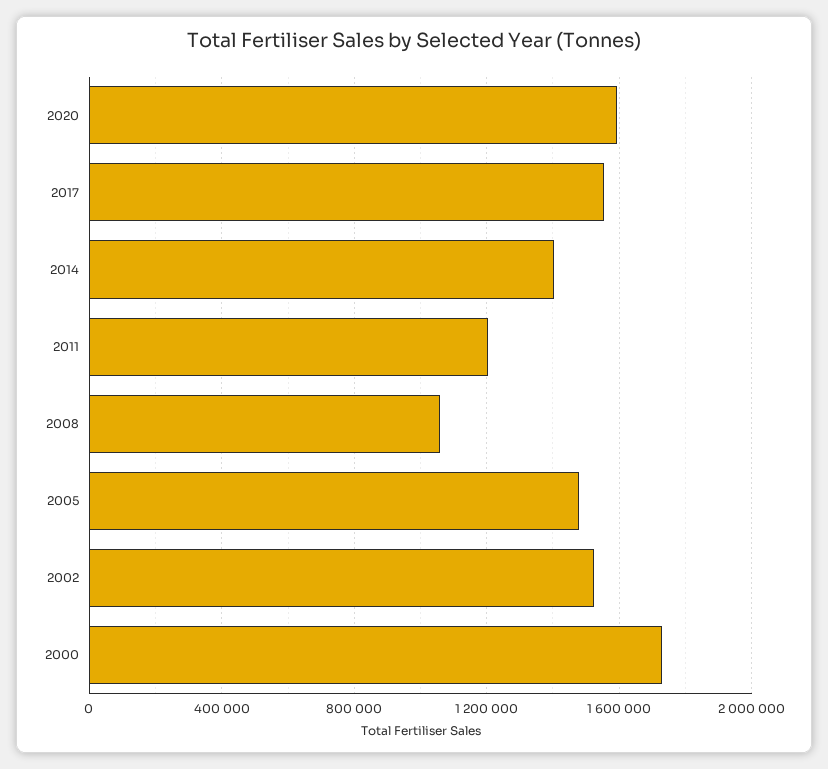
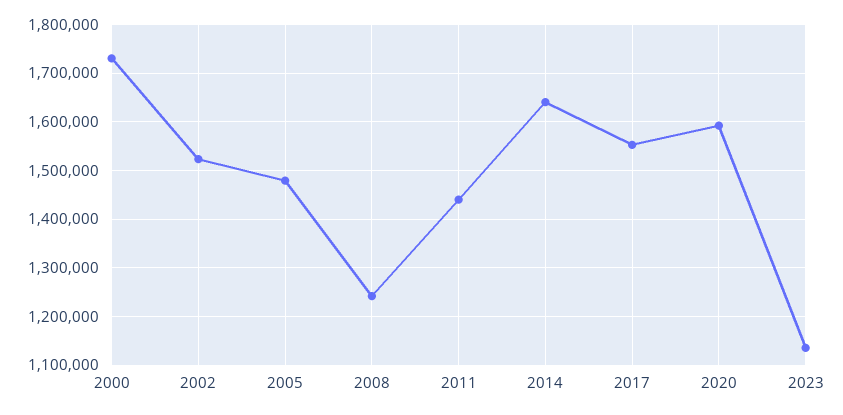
2014: 1400000 -> 1640000
2011: 1200000 -> 1440000
2008: 1050000 -> 1240000
2023: none -> 1140000

